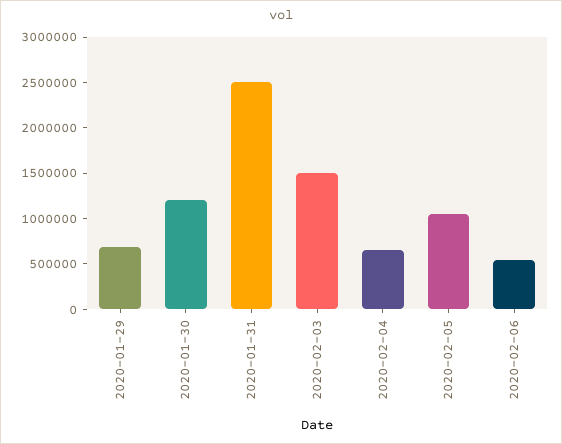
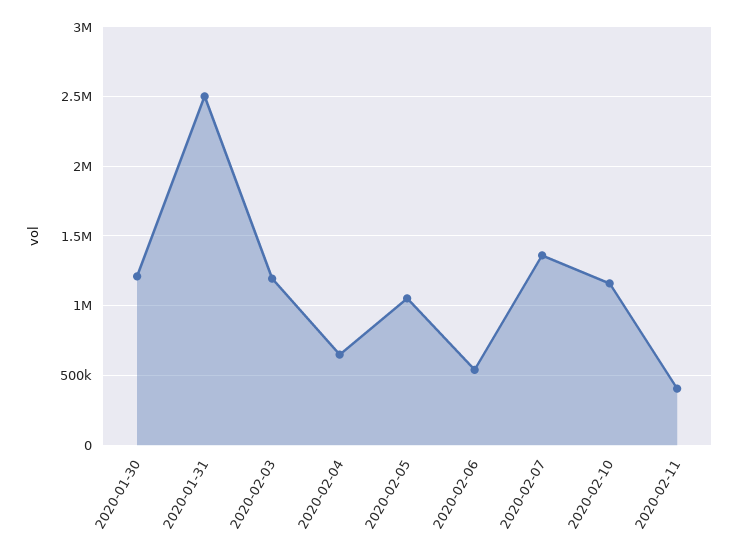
2020-01-29: 700000 -> none
2020-02-03: 1500000 -> 1200000
2020-02-07: none -> 1350000
2020-02-10: none -> 1150000
2020-02-11: none -> 400000

